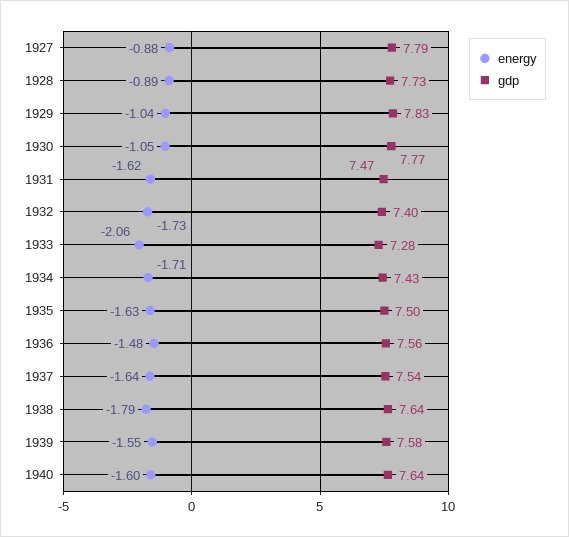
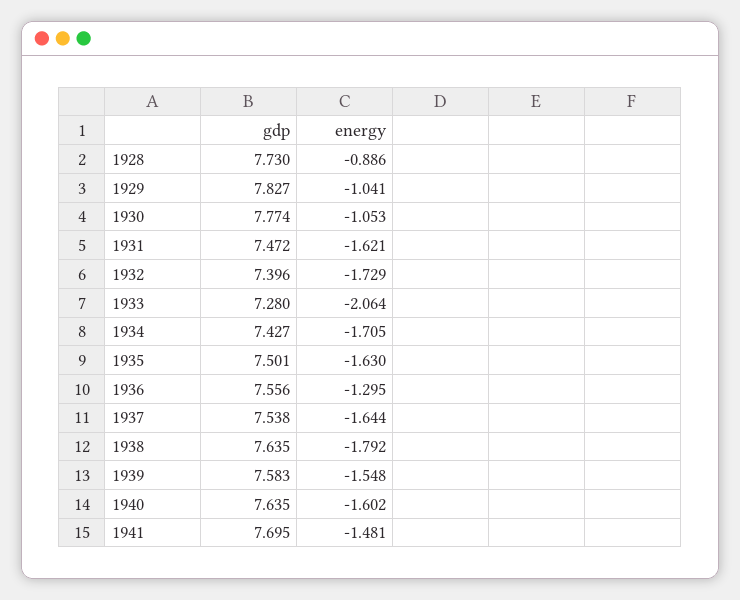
energy, 1927: -0.88 -> none
gdp, 1927: 7.79 -> none
energy, 1936: -1.48 -> -1.295
gdp, 1941: none -> 7.695
energy, 1941: none -> -1.481

